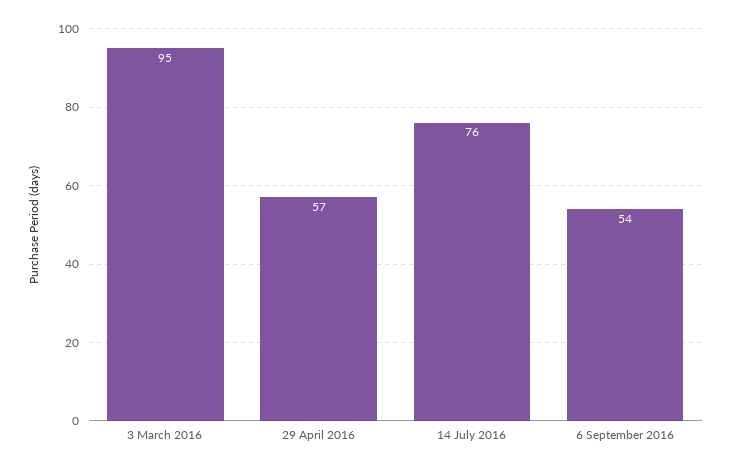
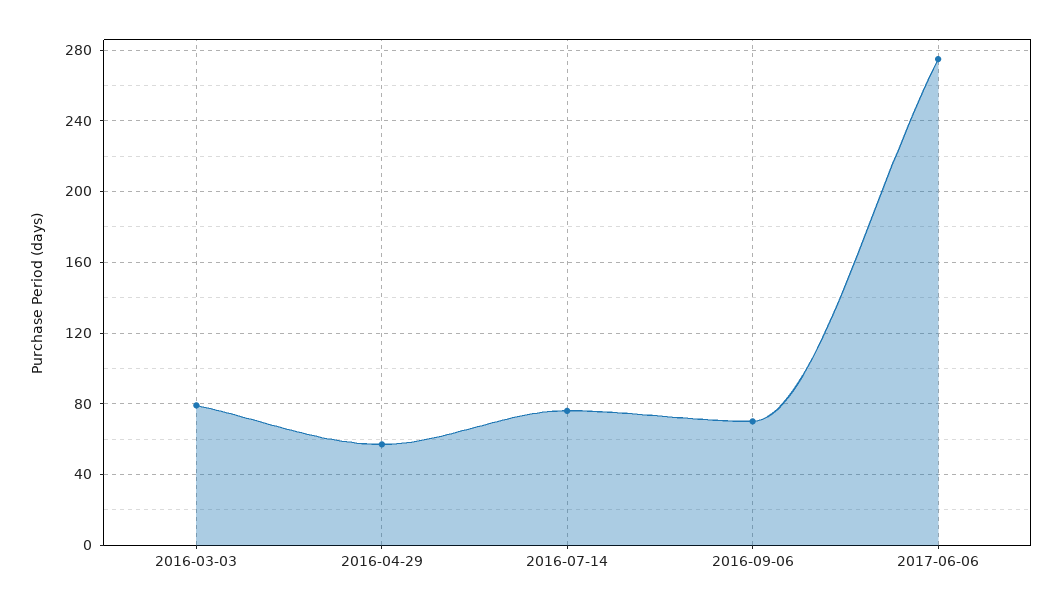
3 March 2016: 95 -> 80
6 September 2016: 54 -> 70
2017-06-06: none -> 275

